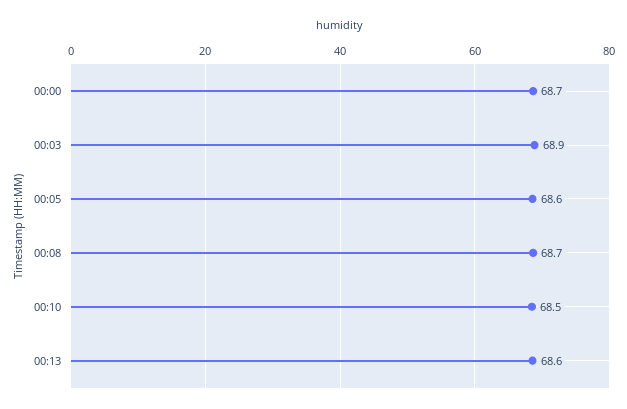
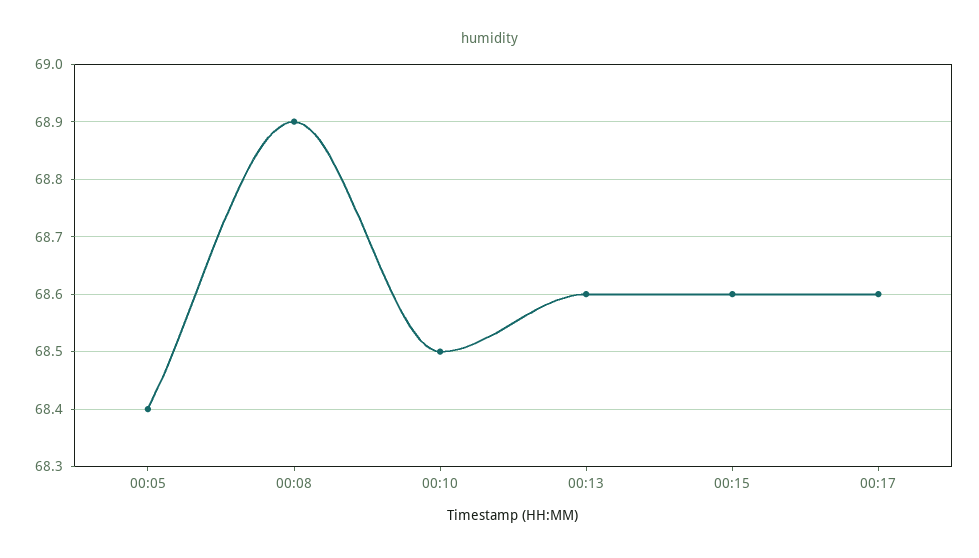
00:00: 68.7 -> none
00:03: 68.9 -> none
00:05: 68.6 -> 68.4
00:08: 68.7 -> 68.9
00:15: none -> 68.6
00:17: none -> 68.6

